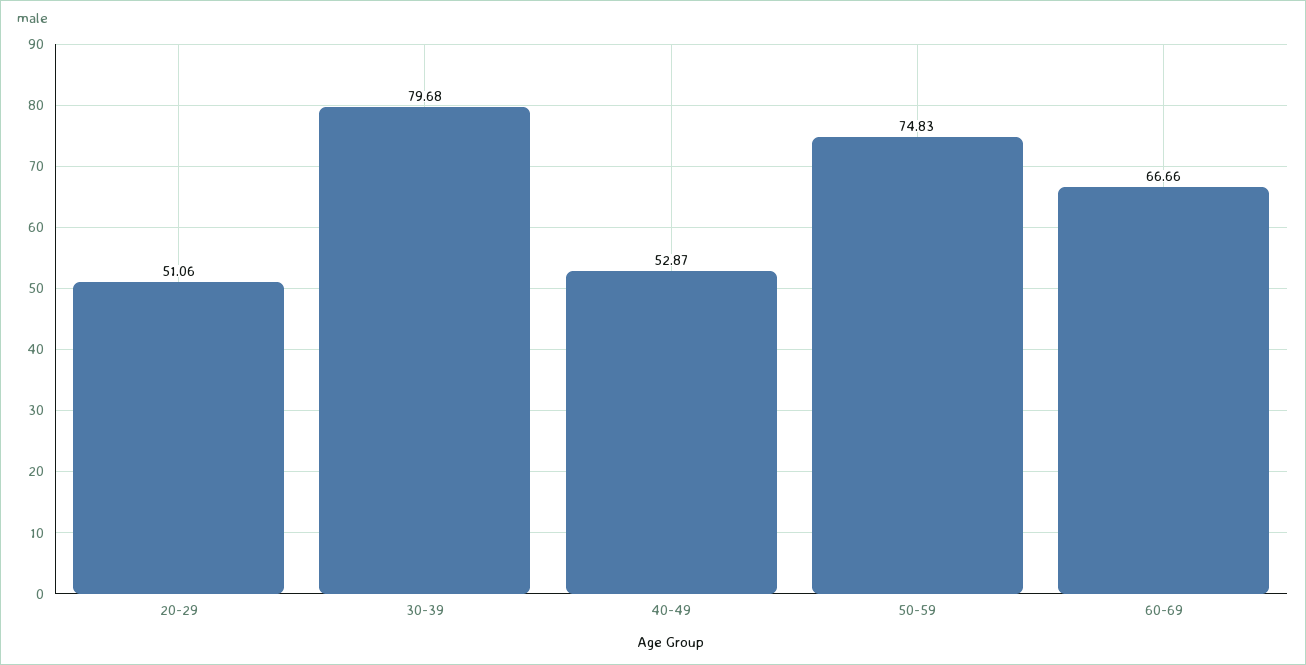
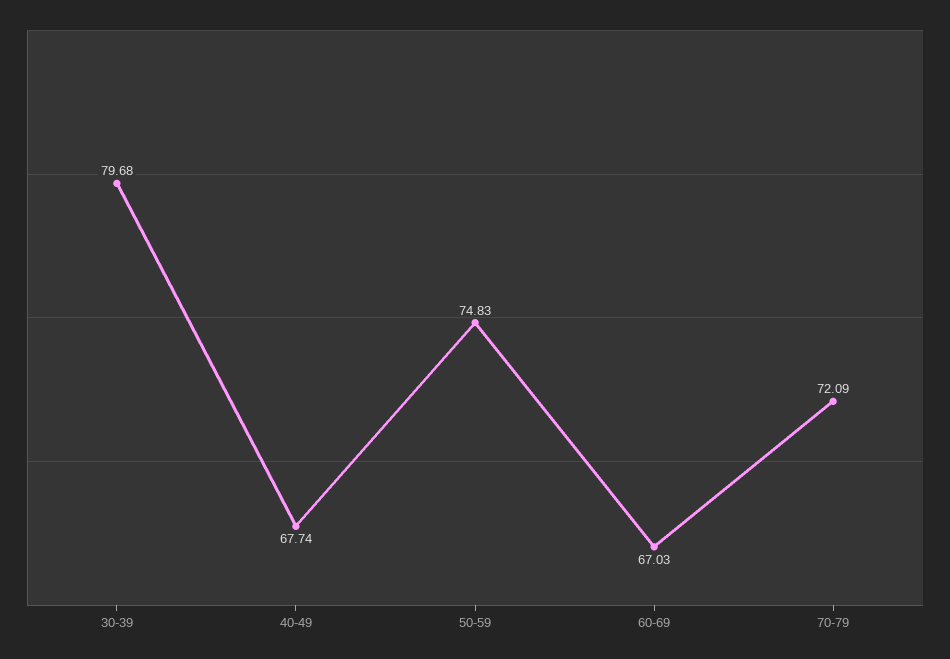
20-29: 51.06 -> none
40-49: 52.87 -> 67.74
60-69: 66.66 -> 67.03
70-79: none -> 72.09

